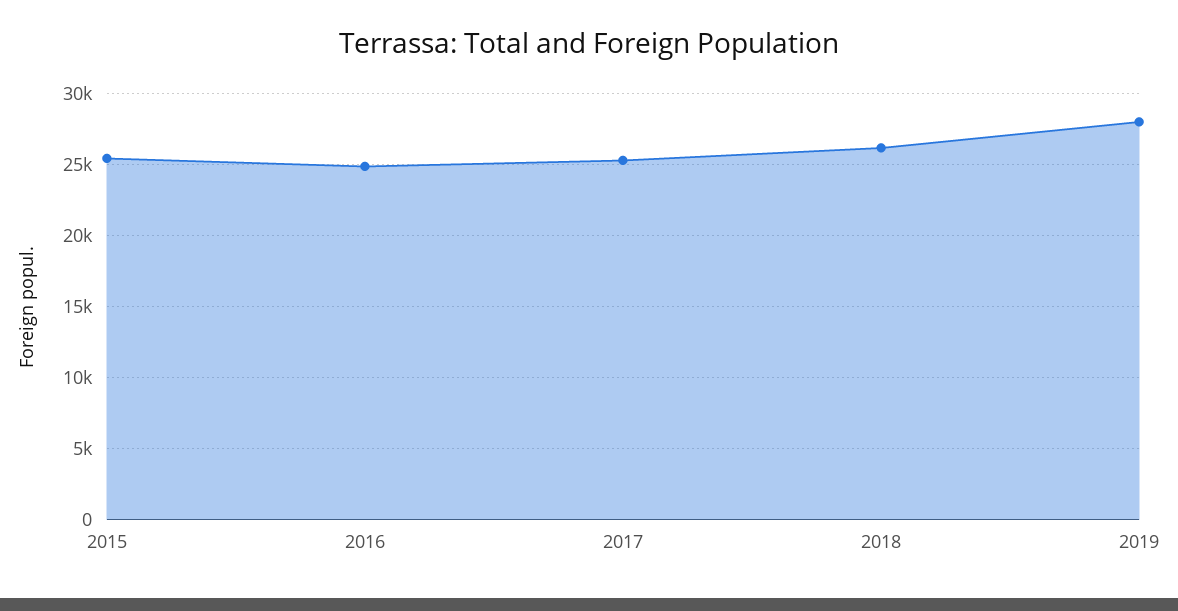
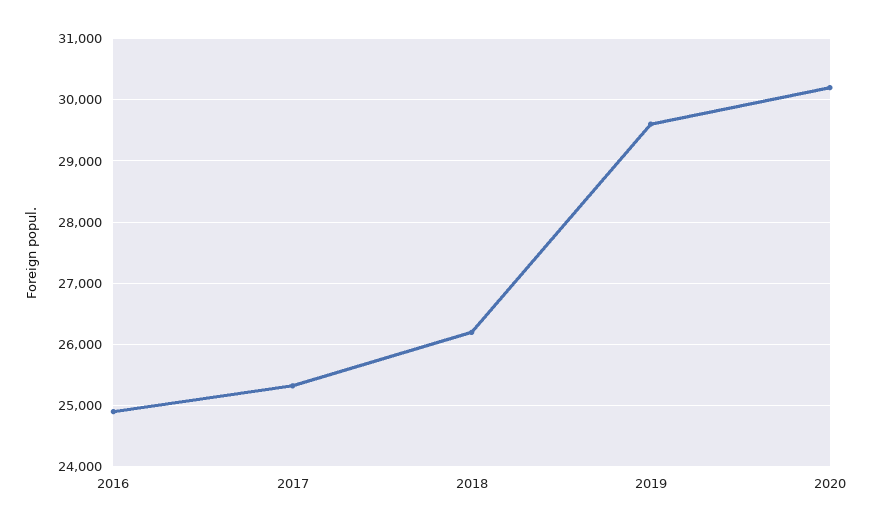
2015: 25500 -> none
2019: 28000 -> 29600
2020: none -> 30200

